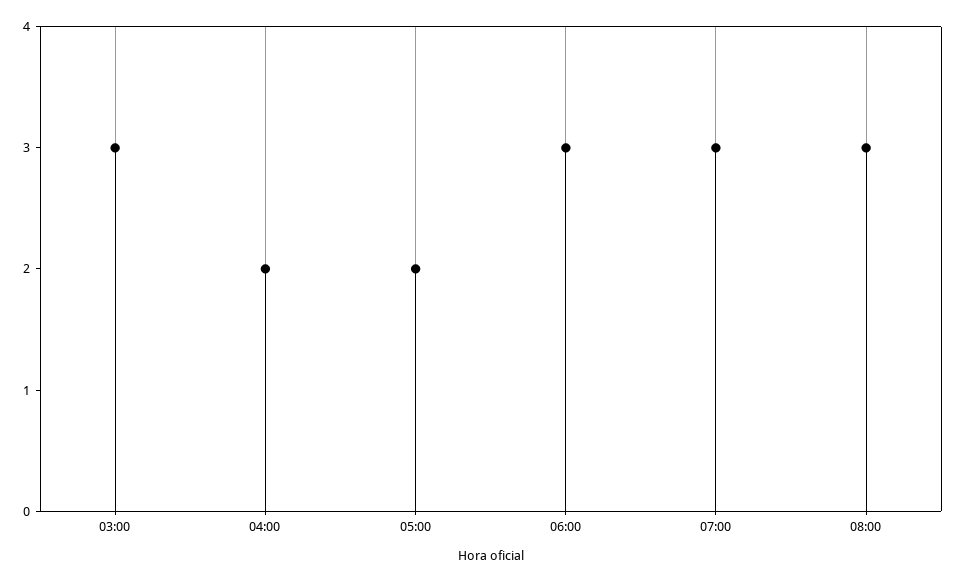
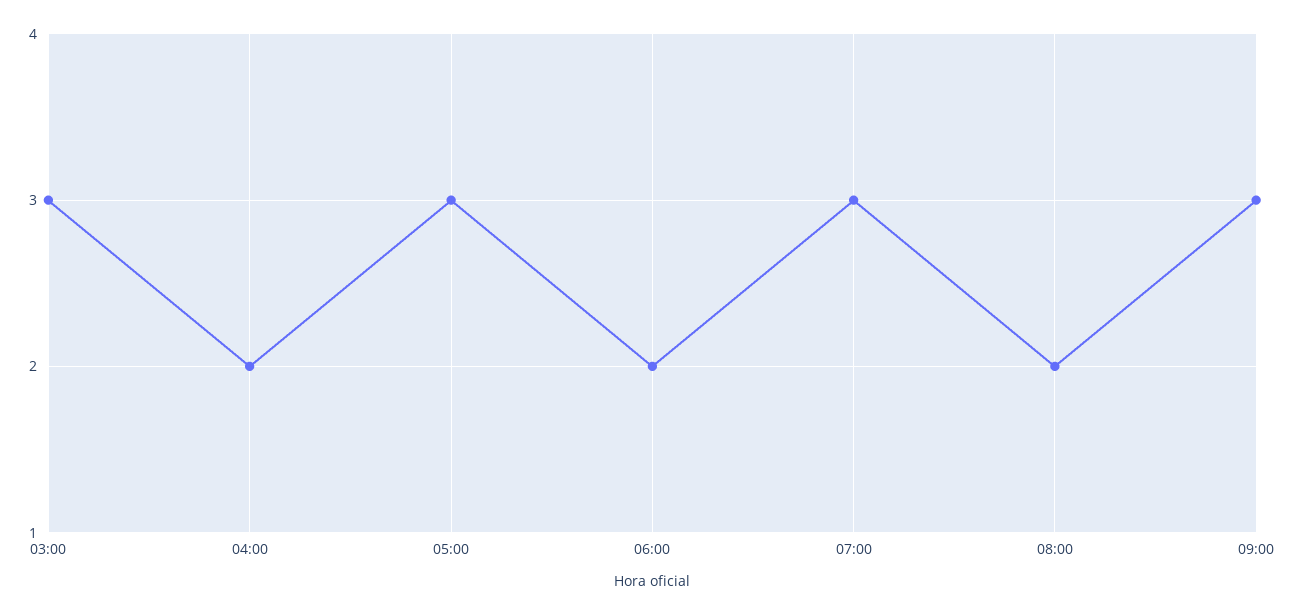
05:00: 2 -> 3
06:00: 3 -> 2
08:00: 3 -> 2
09:00: none -> 3

